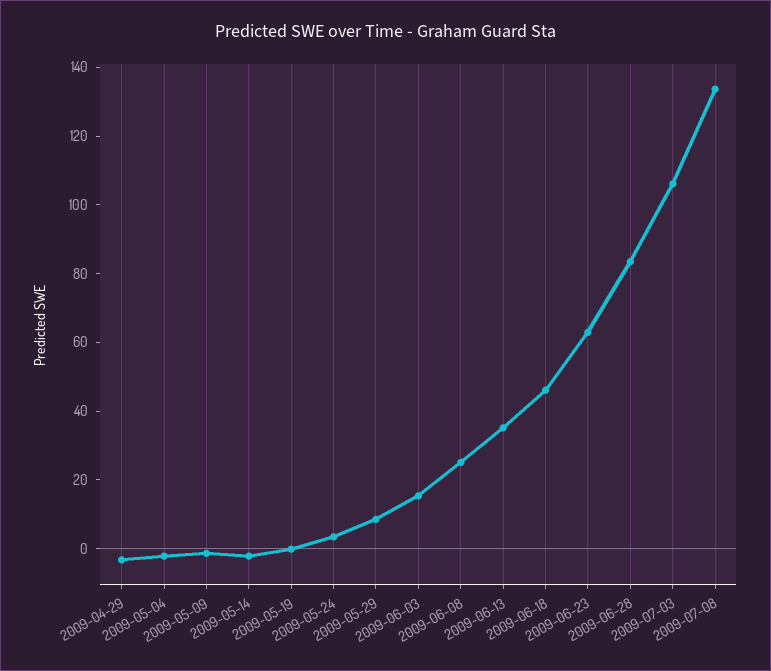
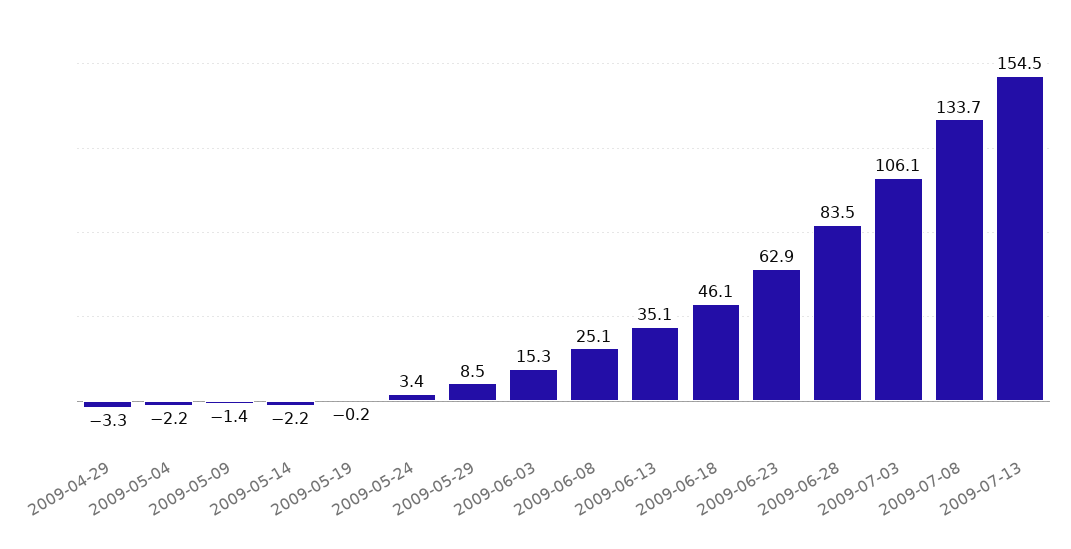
2009-07-13: none -> 154.5

